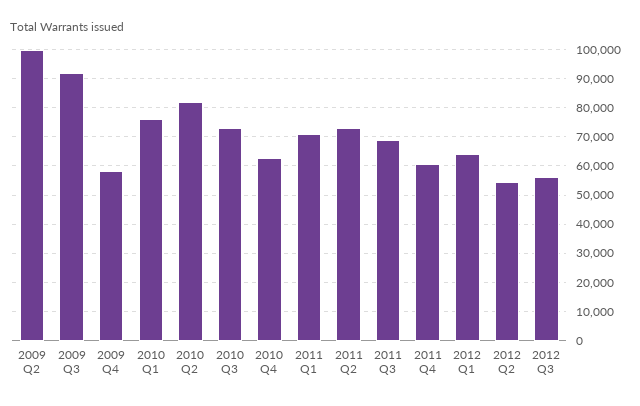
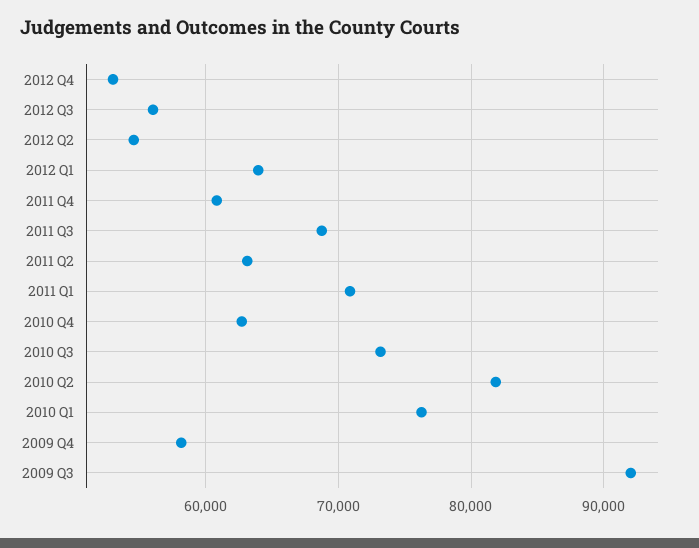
2009 Q2: 100000 -> none
2011 Q2: 72500 -> 63000
2012 Q4: none -> 53000

